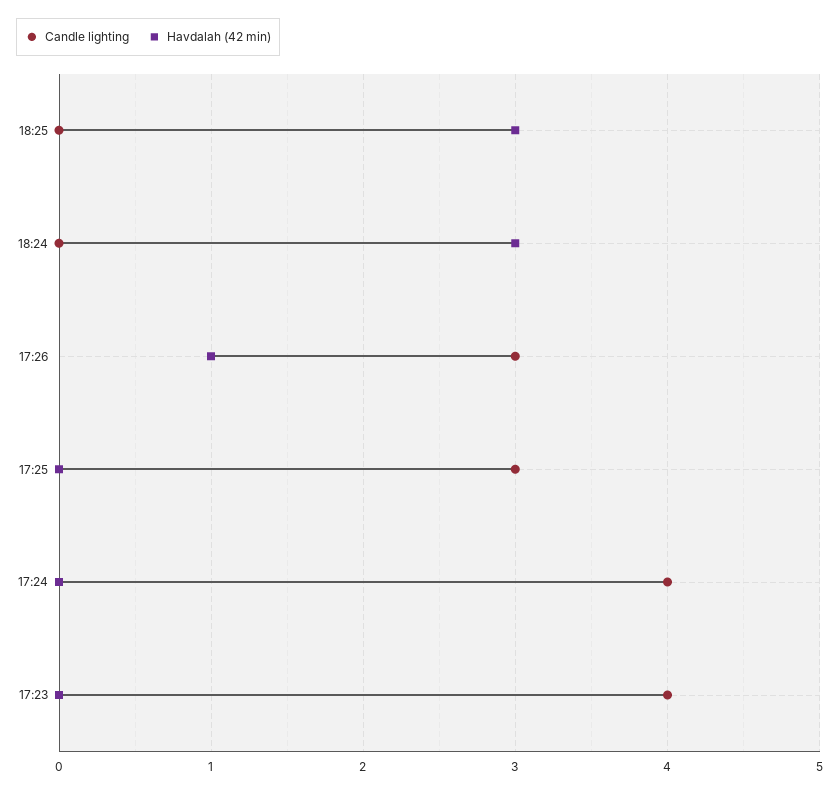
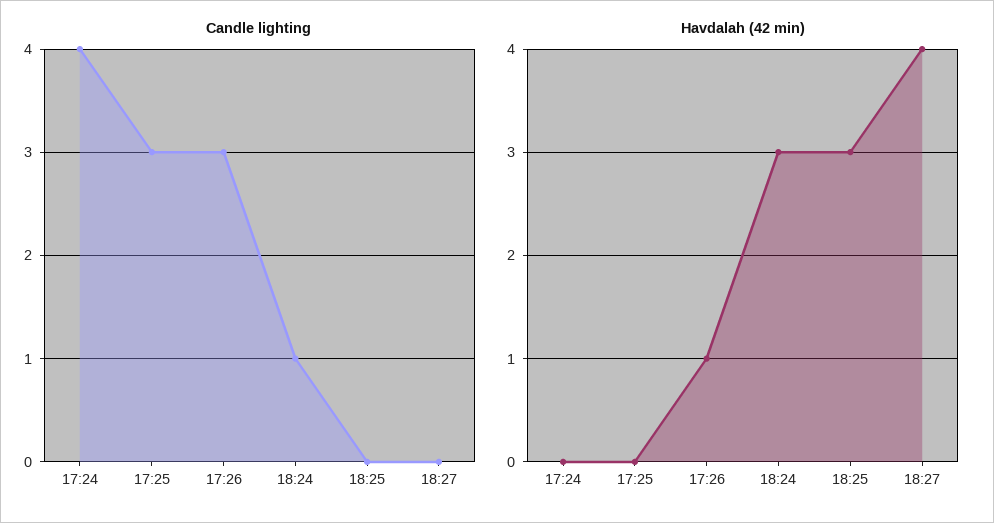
Candle lighting, 18:24: 0 -> 1
Candle lighting, 17:23: 4 -> none
Havdalah (42 min), 17:23: 0 -> none
Candle lighting, 18:27: none -> 0
Havdalah (42 min), 18:27: none -> 4

